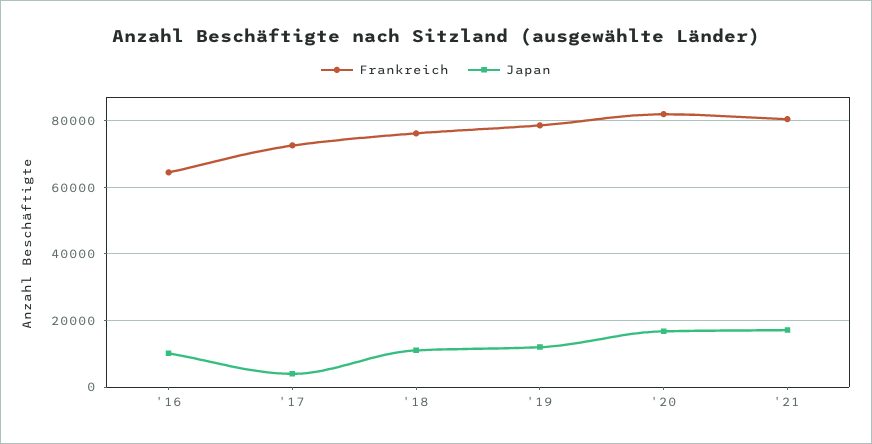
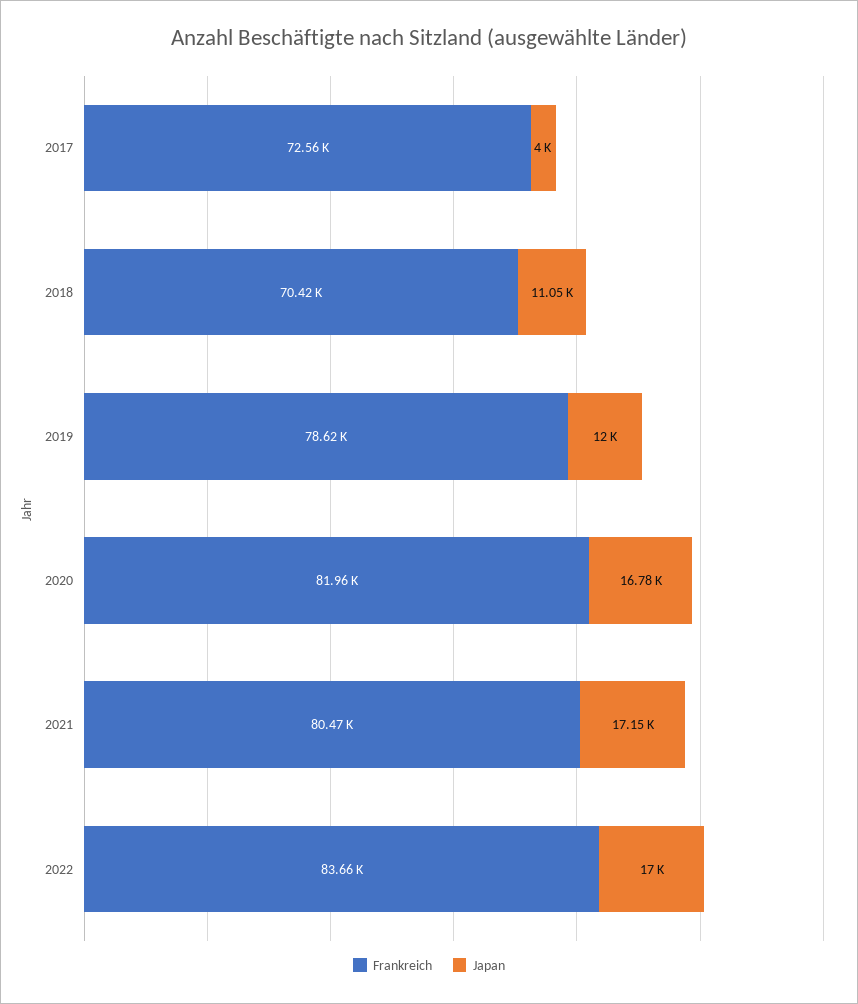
Frankreich, '16: 64000 -> none
Japan, '16: 10000 -> none
Frankreich, '18: 76000 -> 70420
Frankreich, 2022: none -> 83660
Japan, 2022: none -> 17000

